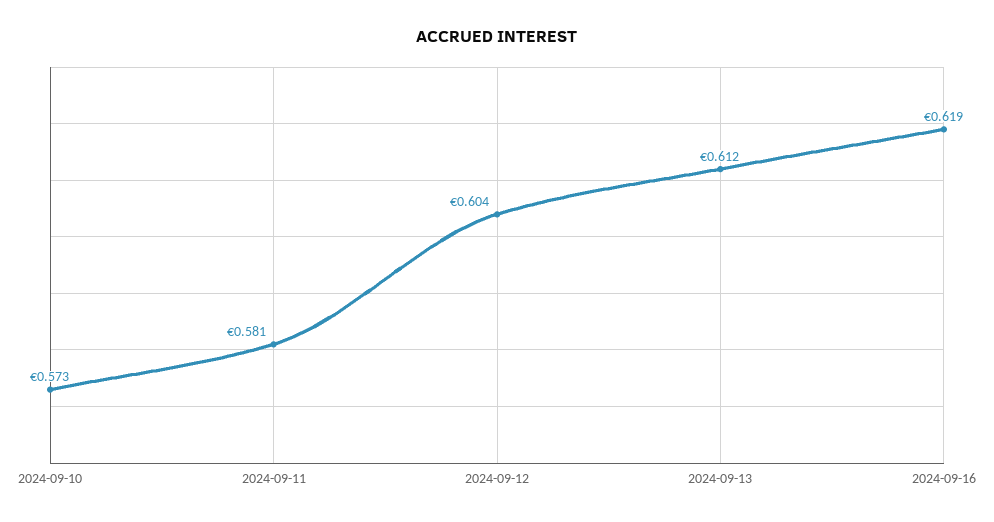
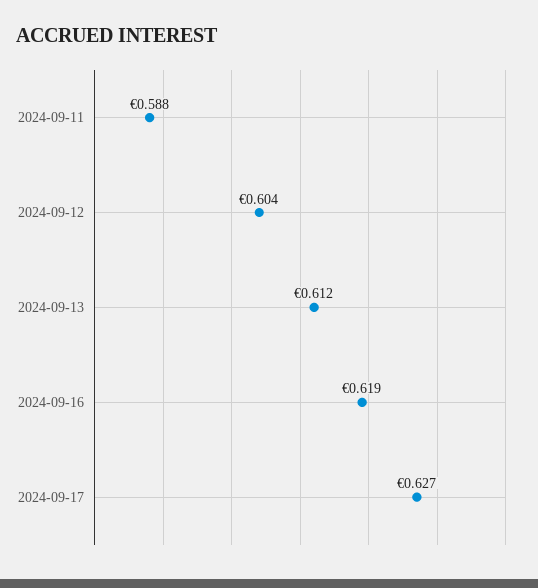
2024-09-10: 0.573 -> none
2024-09-11: 0.581 -> 0.588
2024-09-17: none -> 0.627

